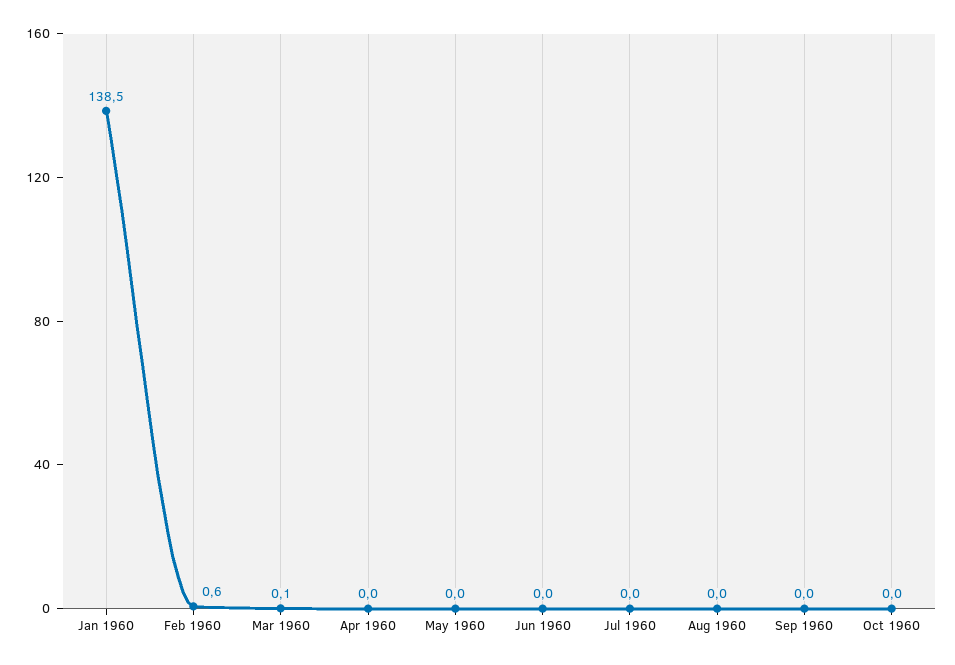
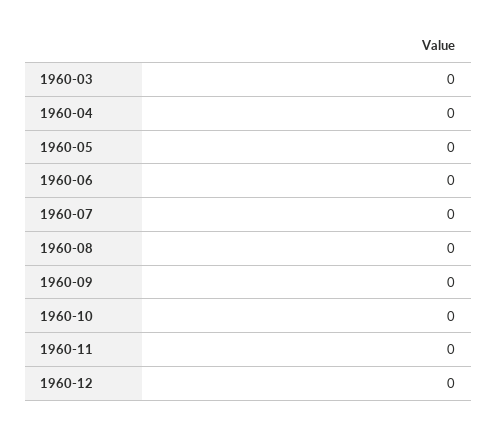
Jan 1960: 138.5 -> none
Feb 1960: 0.6 -> none
Mar 1960: 0.1 -> 0
1960-11: none -> 0
1960-12: none -> 0

